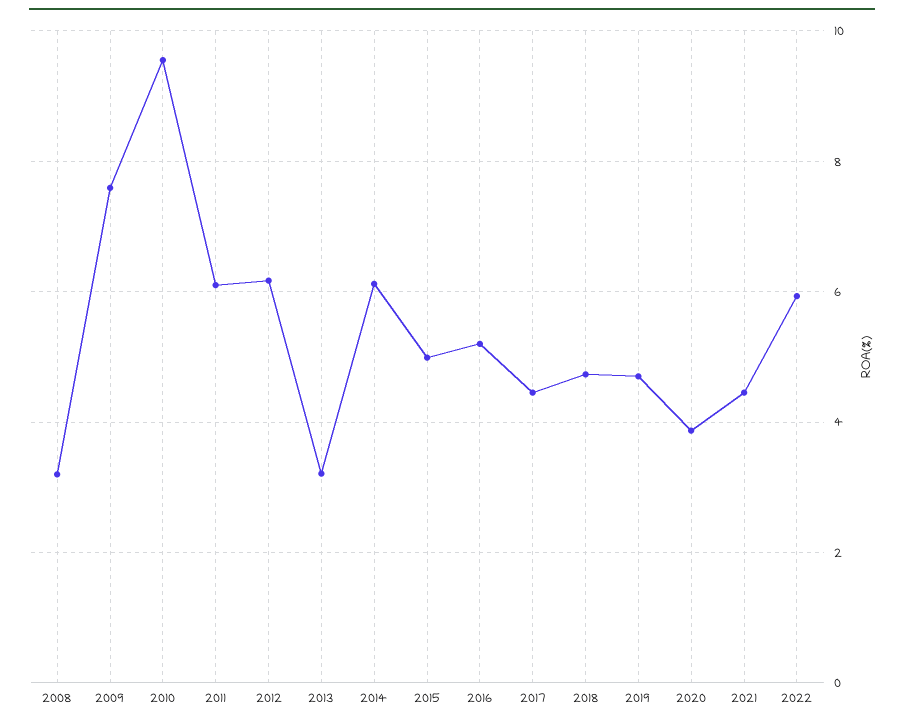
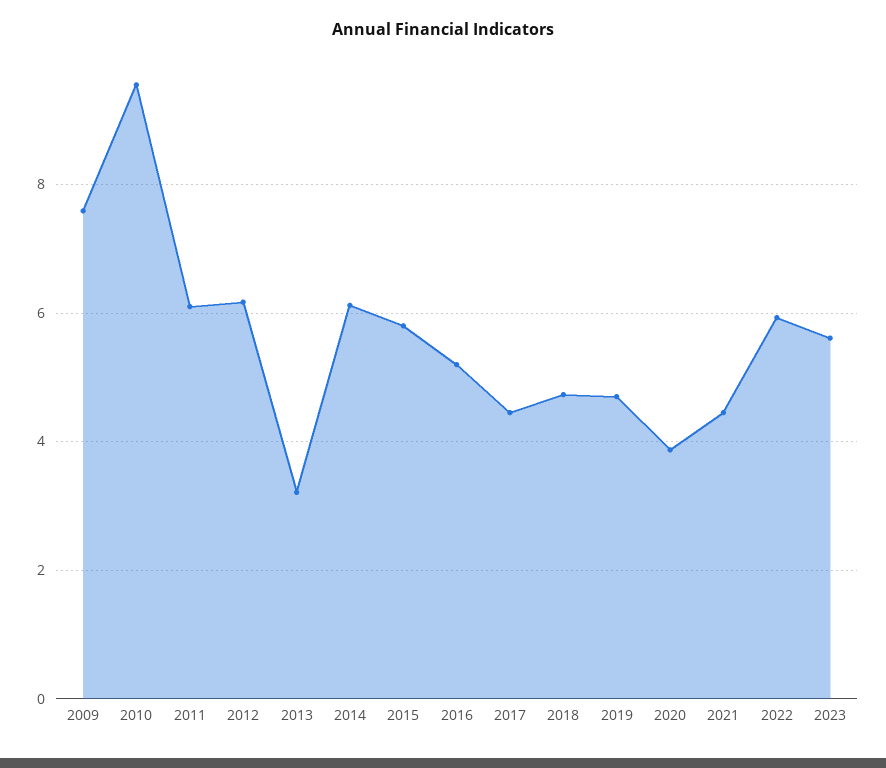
2008: 3.2 -> none
2015: 5 -> 5.8
2023: none -> 5.6

